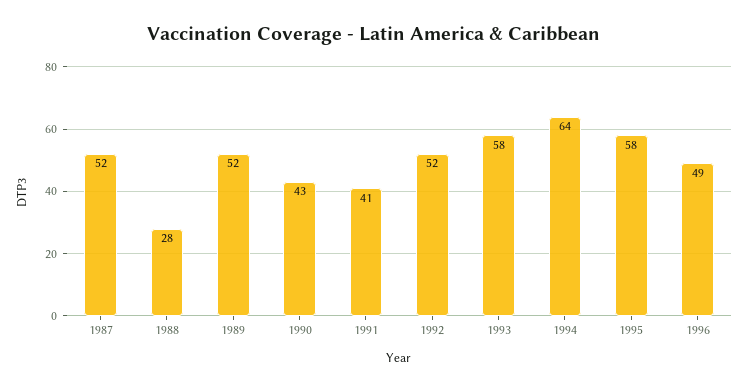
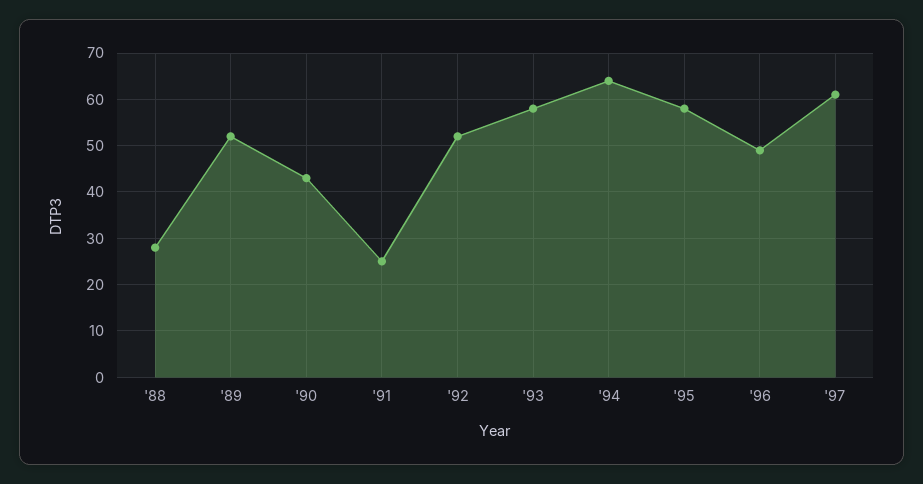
1987: 52 -> none
1991: 41 -> 25
'97: none -> 60

